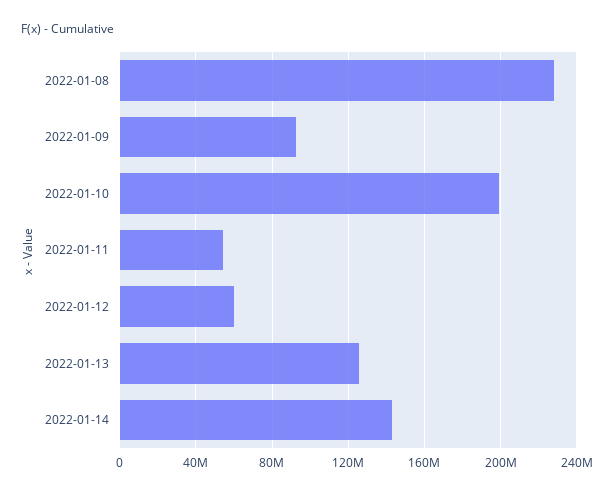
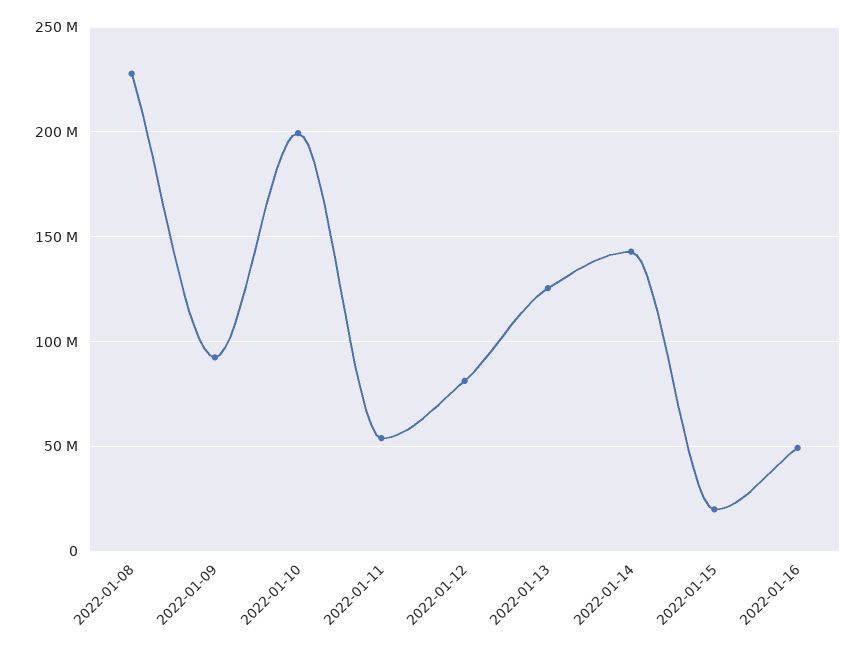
2022-01-12: 60000000 -> 80000000
2022-01-15: none -> 20000000
2022-01-16: none -> 50000000

